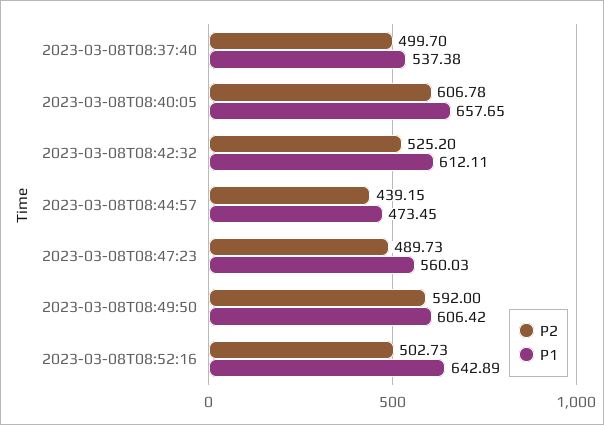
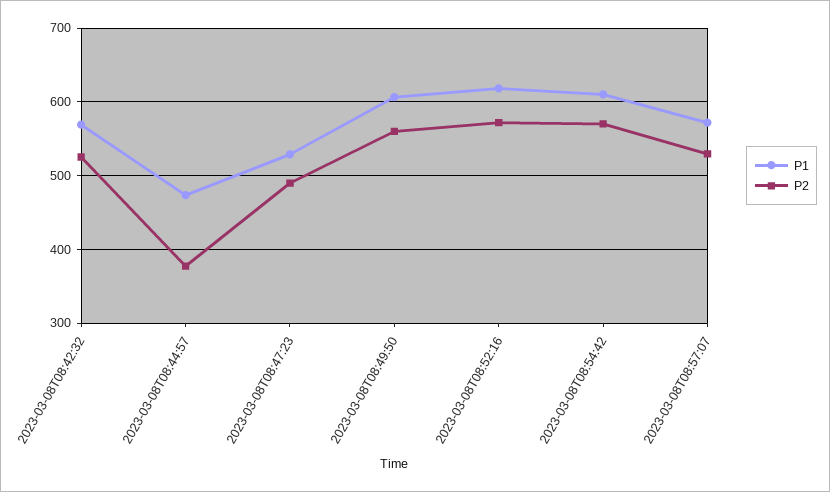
P2, 2023-03-08T08:37:40: 499.7 -> none
P1, 2023-03-08T08:37:40: 537.38 -> none
P2, 2023-03-08T08:40:05: 606.78 -> none
P1, 2023-03-08T08:40:05: 657.65 -> none
P1, 2023-03-08T08:42:32: 612.11 -> 570
P2, 2023-03-08T08:44:57: 439.15 -> 380
P1, 2023-03-08T08:47:23: 560.03 -> 530
P2, 2023-03-08T08:49:50: 592 -> 560
P2, 2023-03-08T08:52:16: 502.73 -> 570
P1, 2023-03-08T08:52:16: 642.89 -> 620
P1, 2023-03-08T08:54:42: none -> 610
P2, 2023-03-08T08:54:42: none -> 570
P1, 2023-03-08T08:57:07: none -> 570
P2, 2023-03-08T08:57:07: none -> 530

